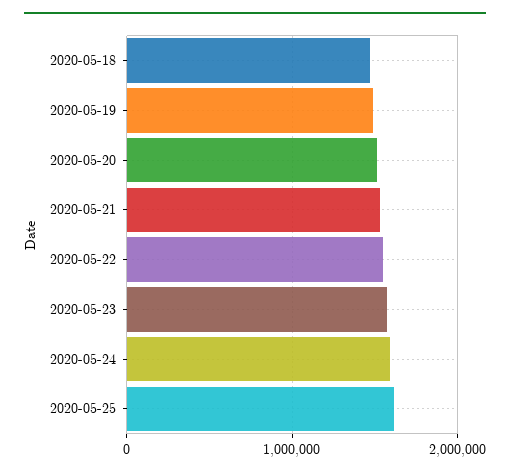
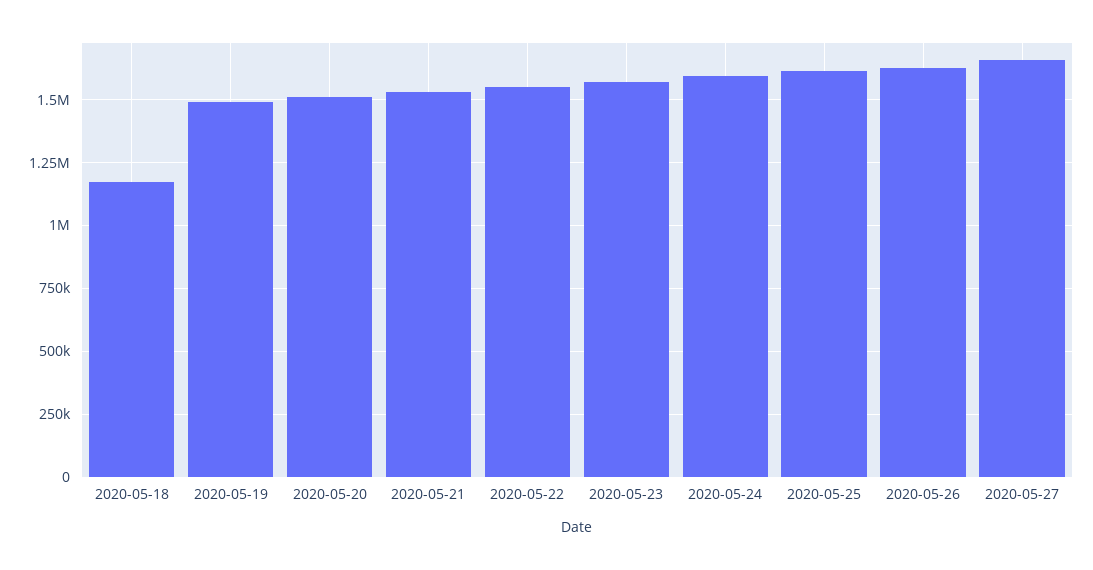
2020-05-18: 1500000 -> 1175000
2020-05-26: none -> 1625000
2020-05-27: none -> 1650000

